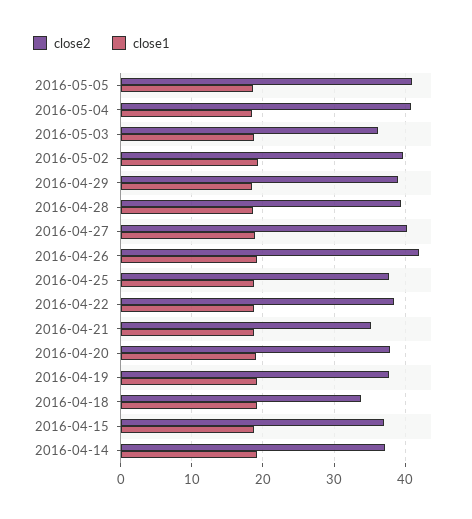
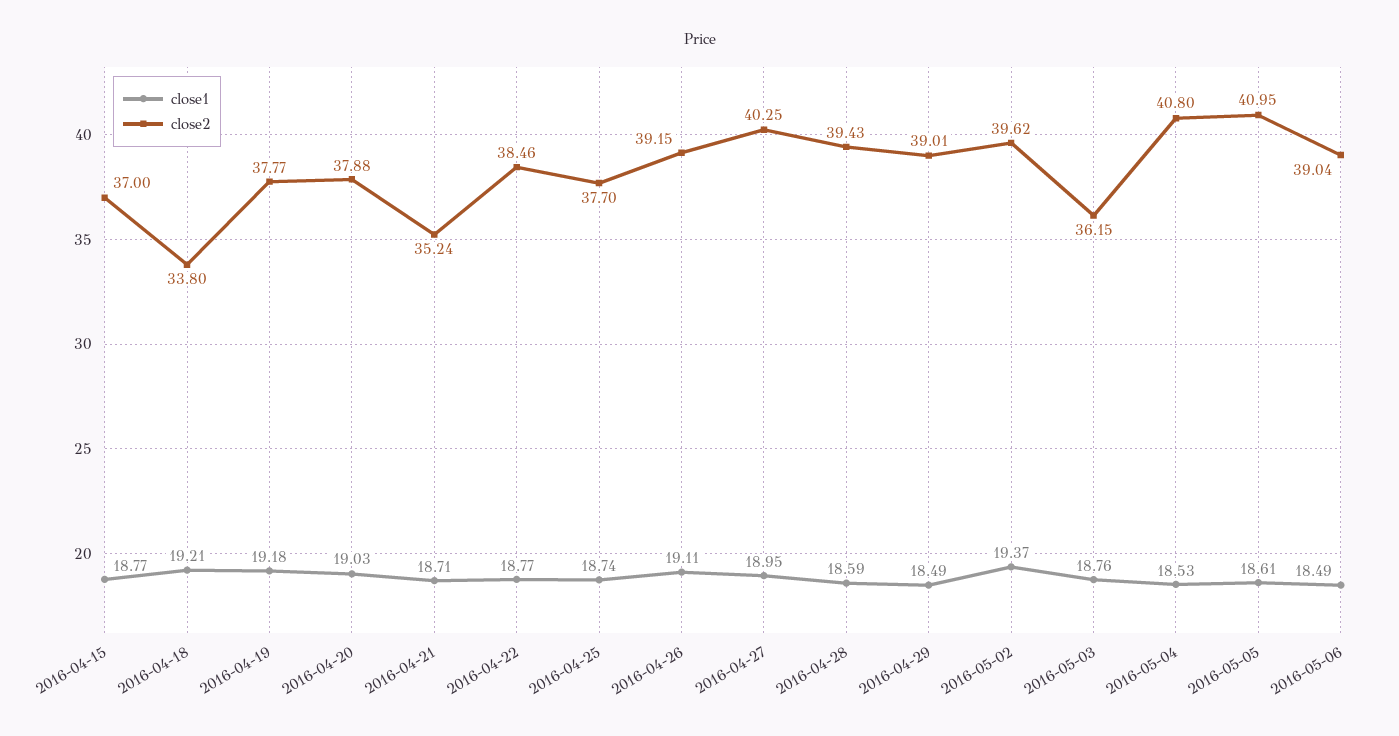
close2, 2016-04-26: 42 -> 39.15
close2, 2016-04-14: 37 -> none
close1, 2016-04-14: 19 -> none
close1, 2016-05-06: none -> 18.49
close2, 2016-05-06: none -> 39.04

